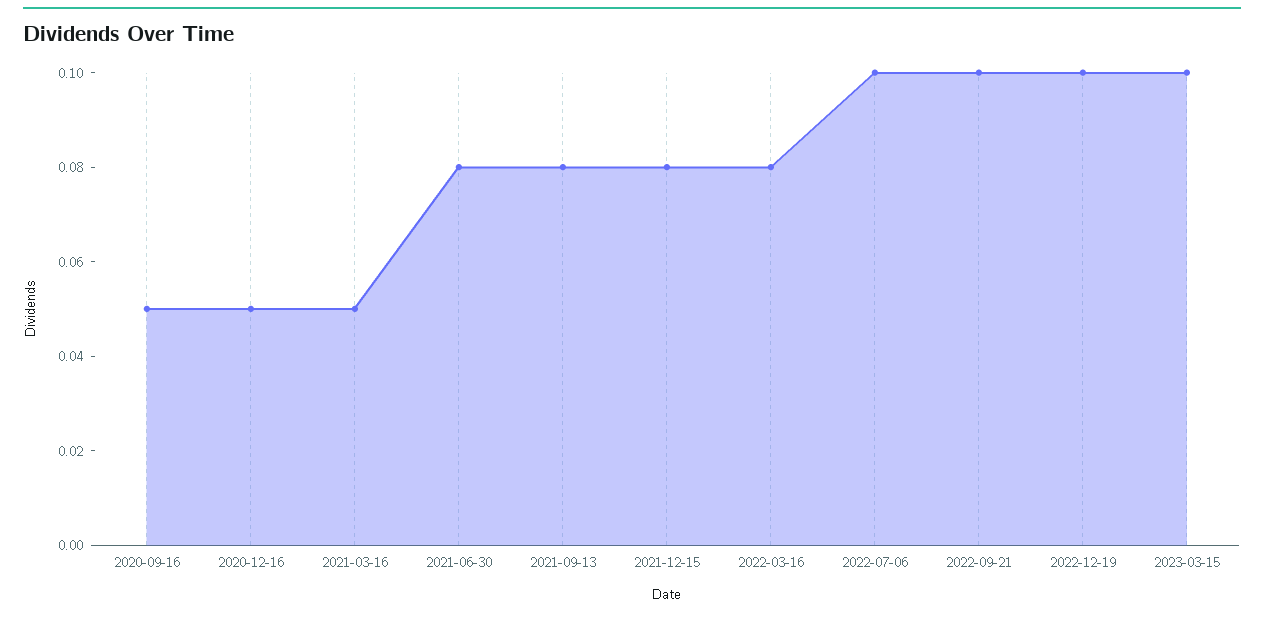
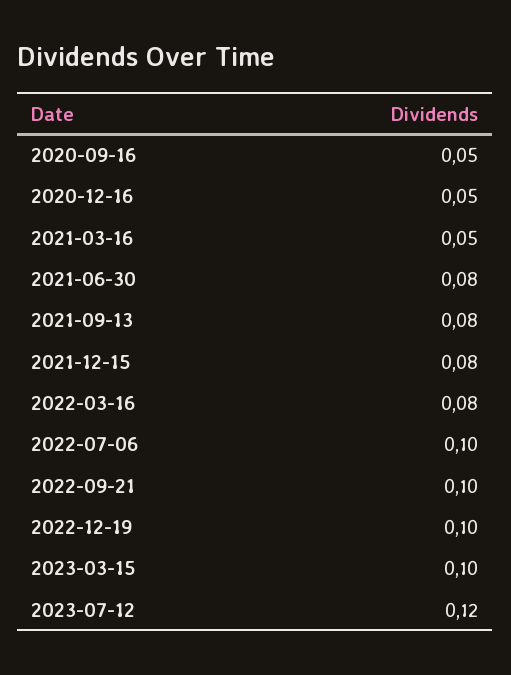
2023-07-12: none -> 0.12

